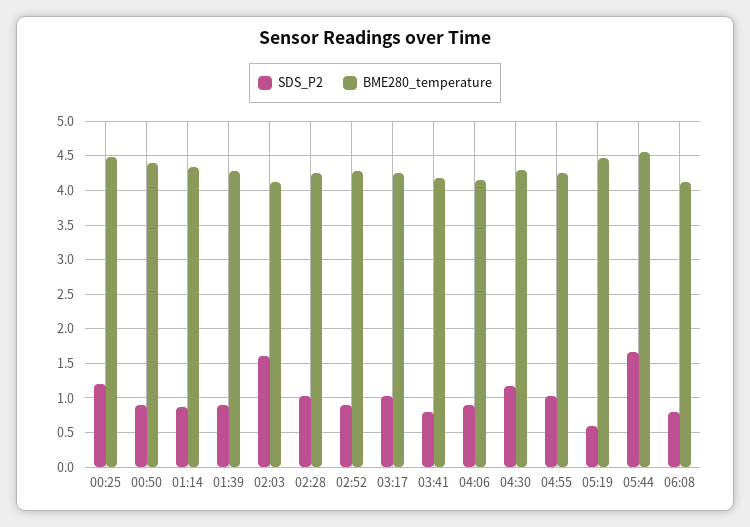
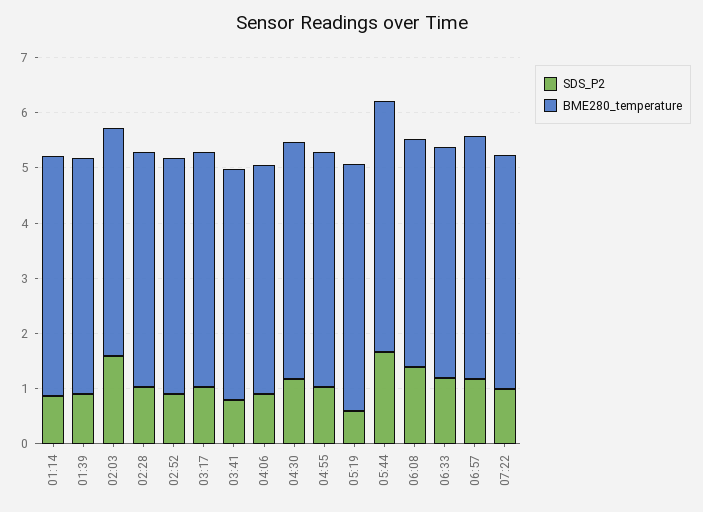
SDS_P2, 00:25: 1.2 -> none
BME280_temperature, 00:25: 4.5 -> none
SDS_P2, 00:50: 0.9 -> none
BME280_temperature, 00:50: 4.4 -> none
SDS_P2, 06:08: 0.8 -> 1.4
SDS_P2, 06:33: none -> 1.2
BME280_temperature, 06:33: none -> 4.2
SDS_P2, 06:57: none -> 1.2
BME280_temperature, 06:57: none -> 4.4
SDS_P2, 07:22: none -> 1
BME280_temperature, 07:22: none -> 4.2

